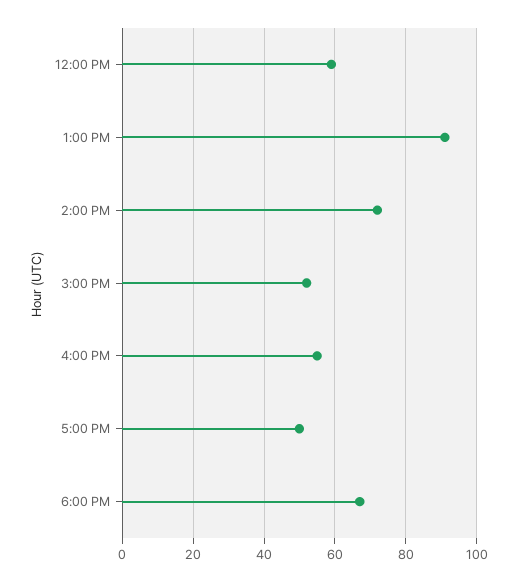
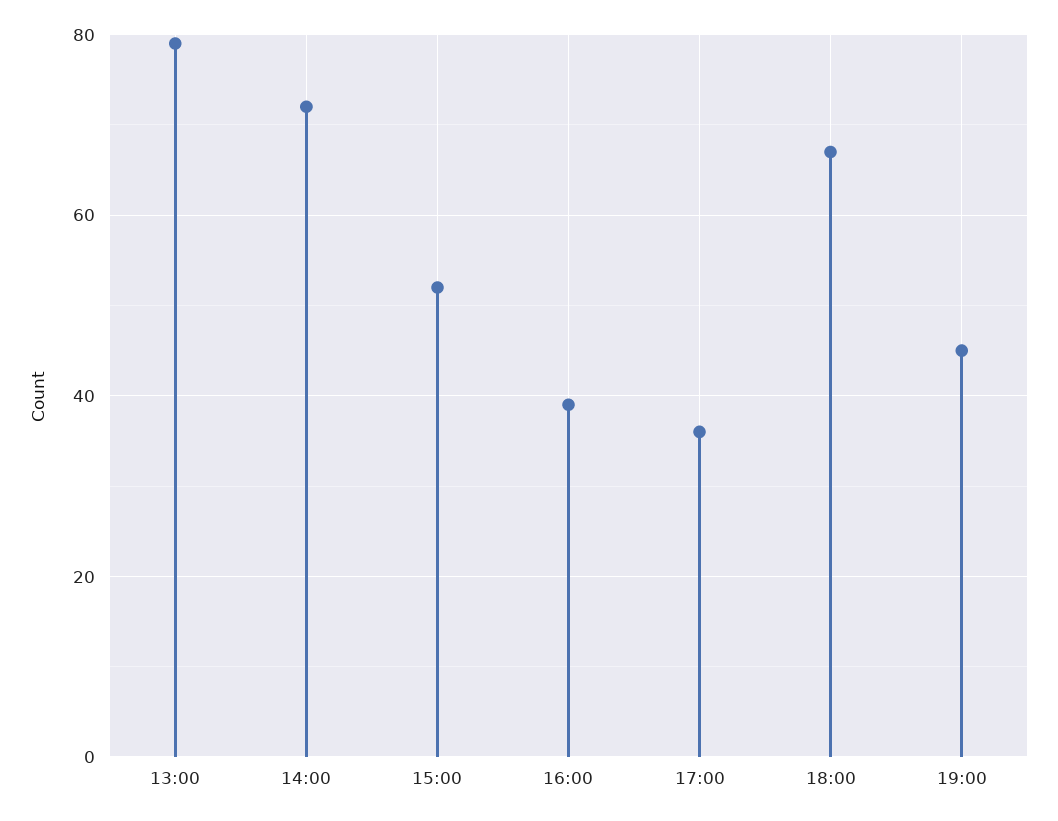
12:00 PM: 60 -> none
1:00 PM: 90 -> 80
4:00 PM: 55 -> 40
5:00 PM: 50 -> 35
19:00: none -> 45

